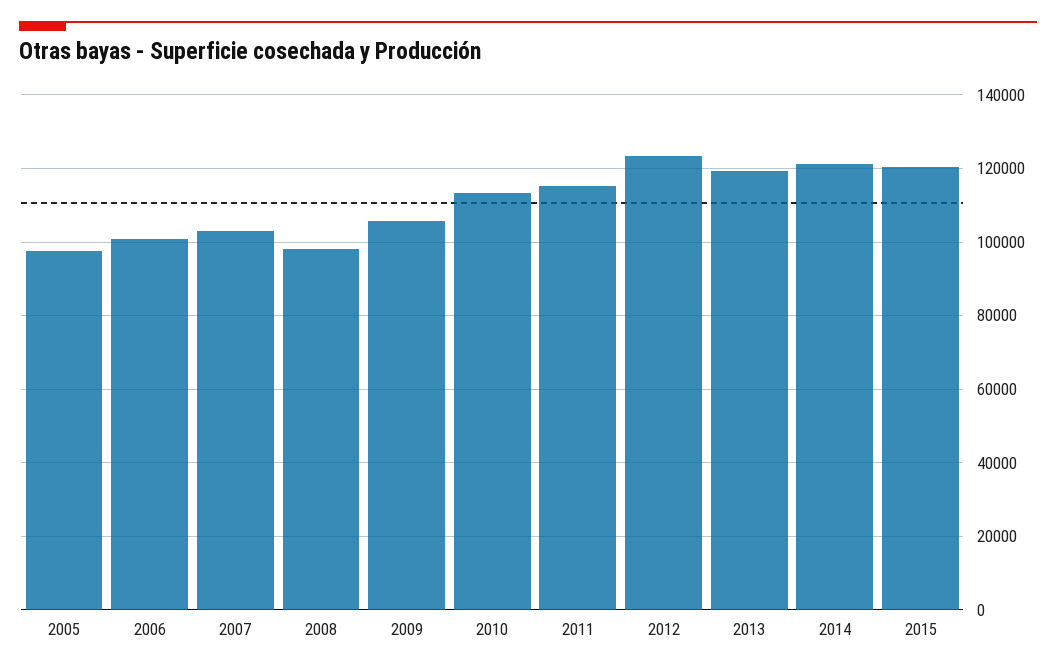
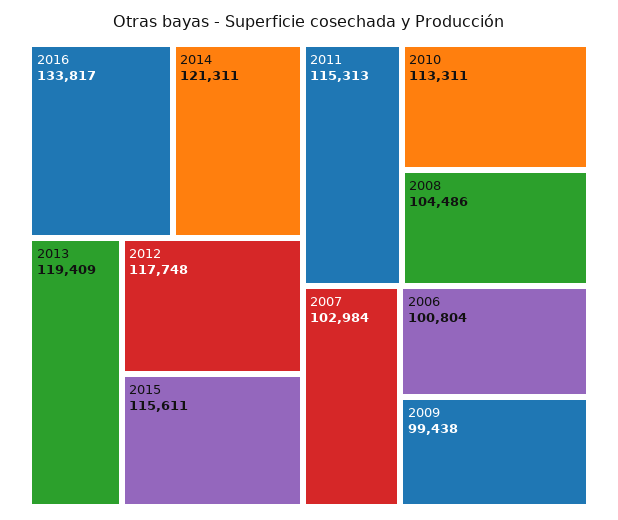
2005: 98000 -> none
2008: 98000 -> 104486
2009: 106000 -> 99438
2012: 124000 -> 117748
2015: 120000 -> 115611
2016: none -> 133817

